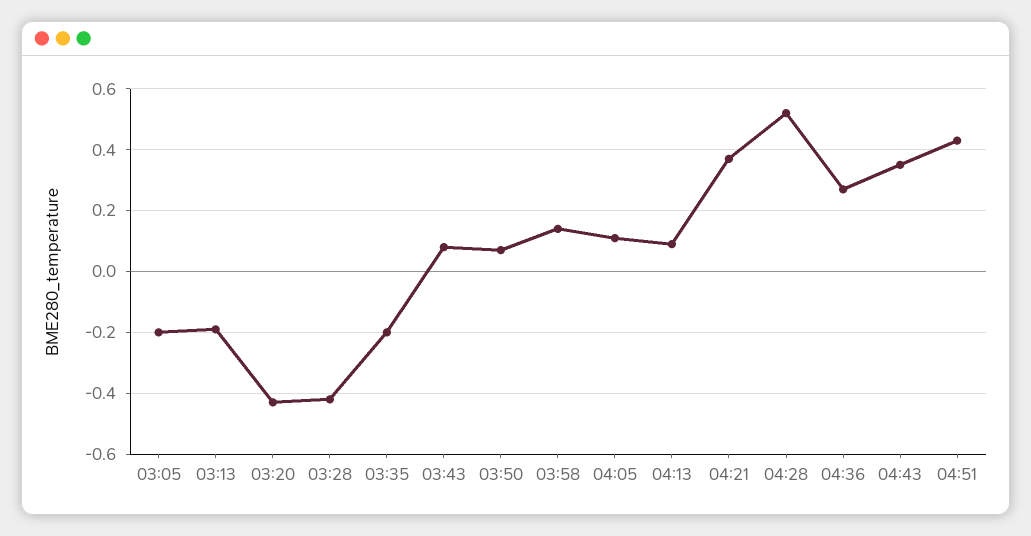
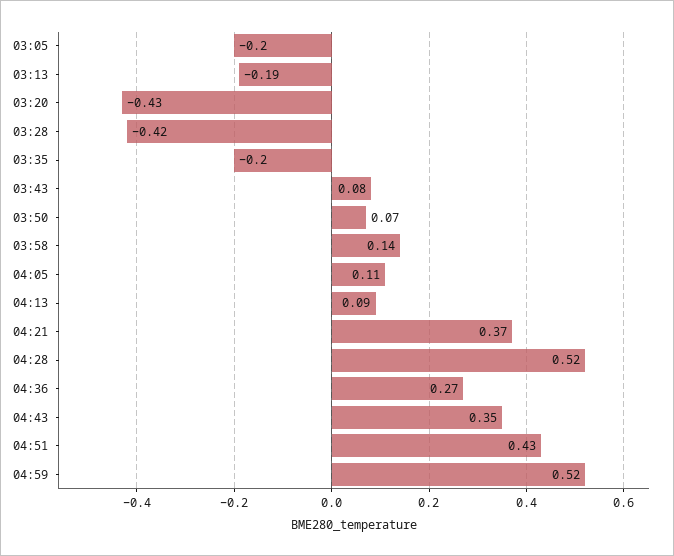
04:59: none -> 0.52

